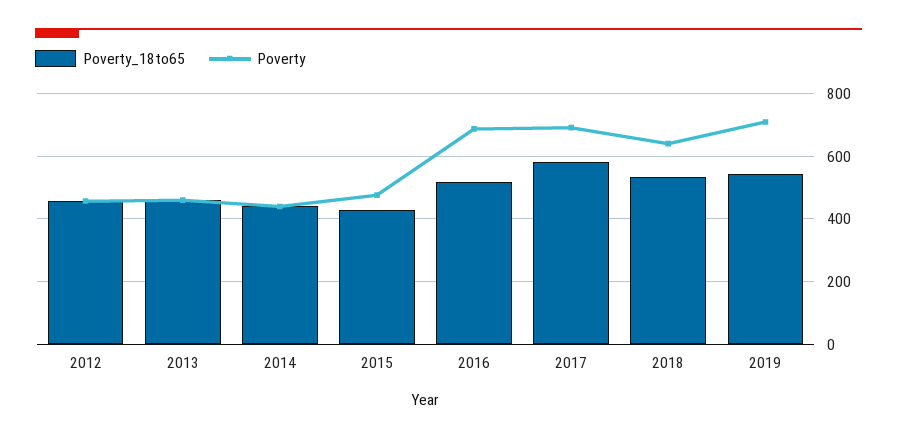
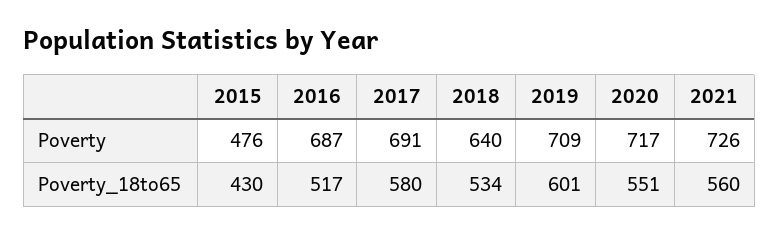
Poverty_18to65, 2012: 460 -> none
Poverty, 2012: 460 -> none
Poverty_18to65, 2013: 460 -> none
Poverty, 2013: 460 -> none
Poverty_18to65, 2014: 440 -> none
Poverty, 2014: 440 -> none
Poverty_18to65, 2019: 540 -> 601
Poverty, 2020: none -> 717
Poverty, 2021: none -> 726
Poverty_18to65, 2020: none -> 551
Poverty_18to65, 2021: none -> 560

